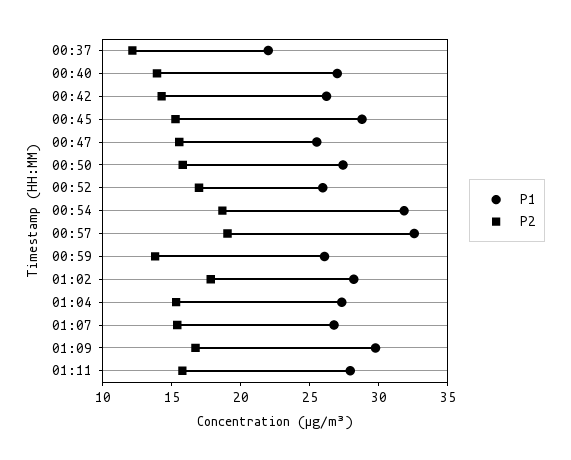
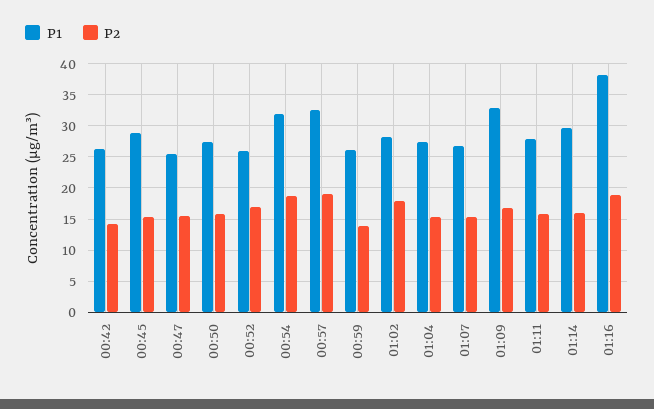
P1, 00:37: 22 -> none
P2, 00:37: 12 -> none
P1, 00:40: 27 -> none
P2, 00:40: 14 -> none
P1, 01:09: 30 -> 33
P1, 01:14: none -> 30
P2, 01:14: none -> 16
P1, 01:16: none -> 38
P2, 01:16: none -> 19

